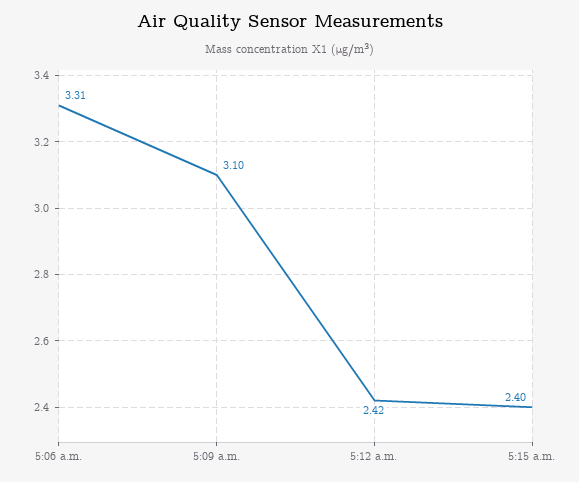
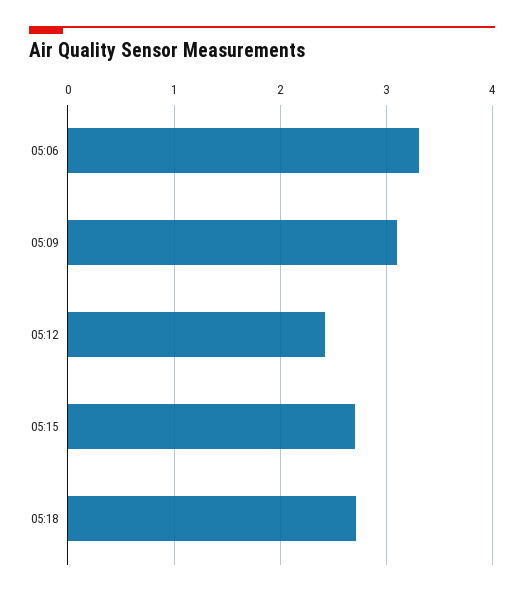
5:15 a.m.: 2.4 -> 2.7
05:18: none -> 2.7

